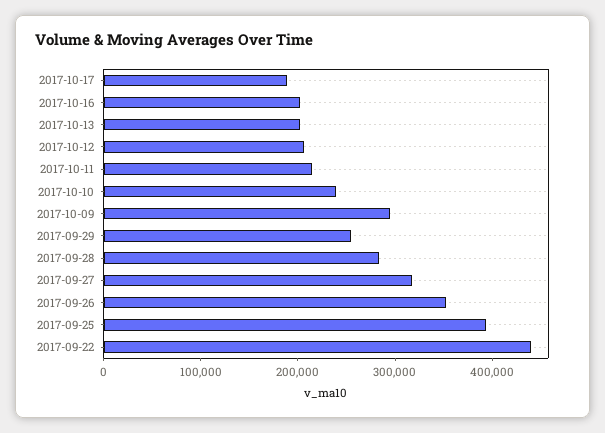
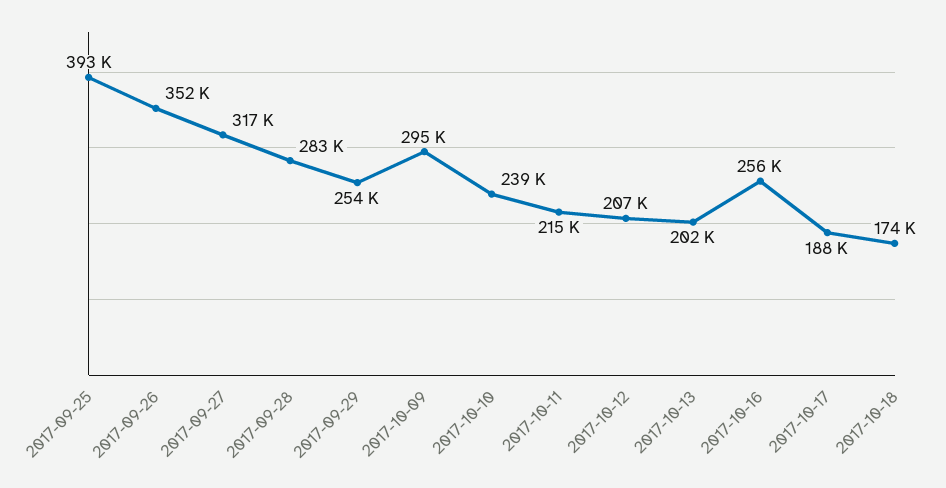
2017-10-16: 200000 -> 256000
2017-09-22: 440000 -> none
2017-10-18: none -> 174000

